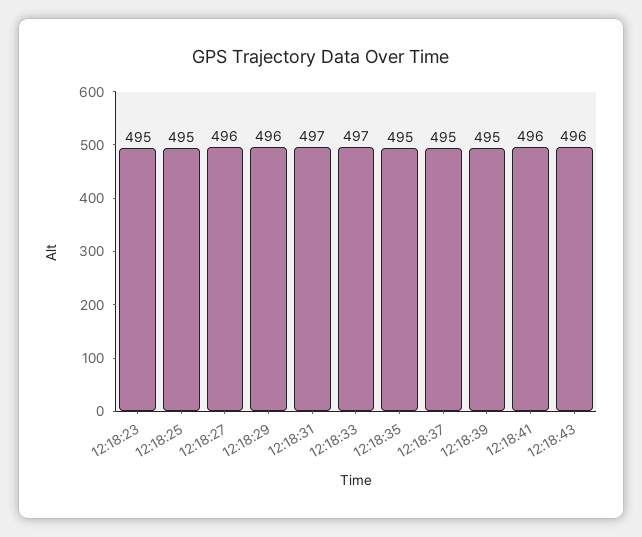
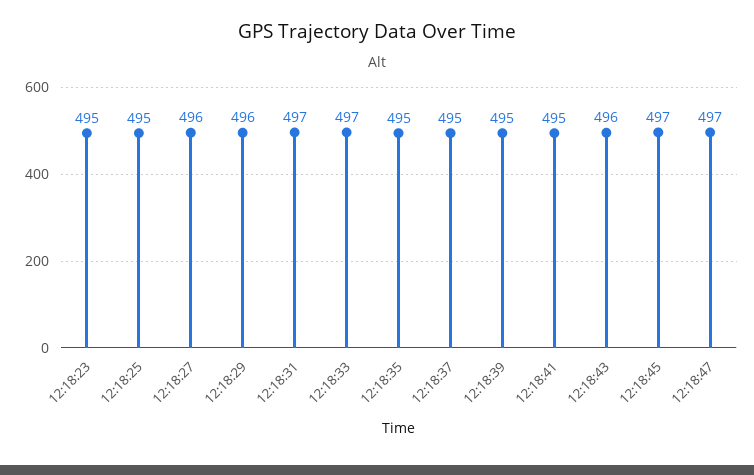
12:18:41: 496 -> 495
12:18:45: none -> 497
12:18:47: none -> 497

